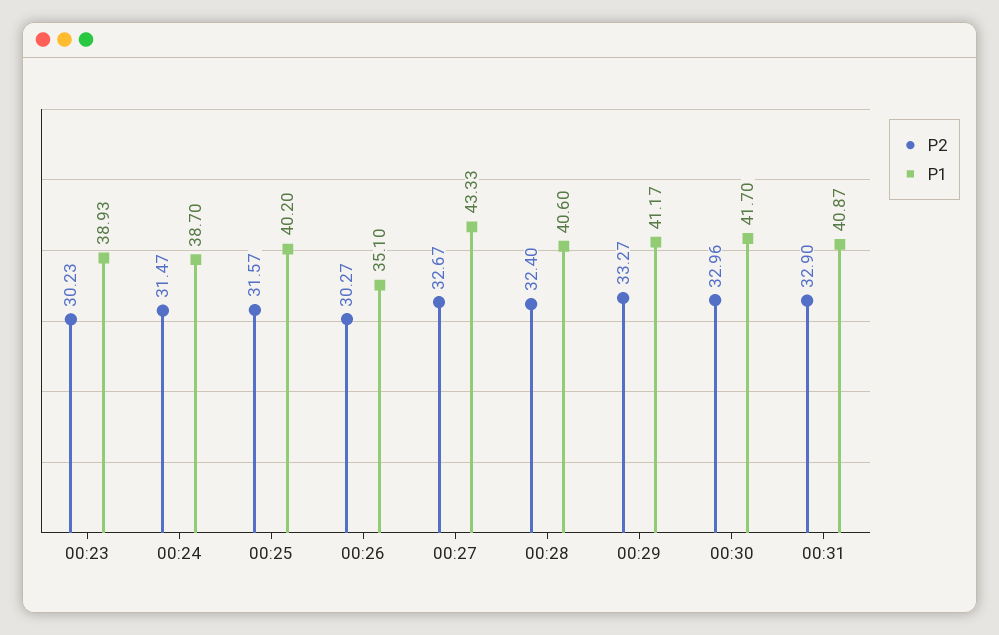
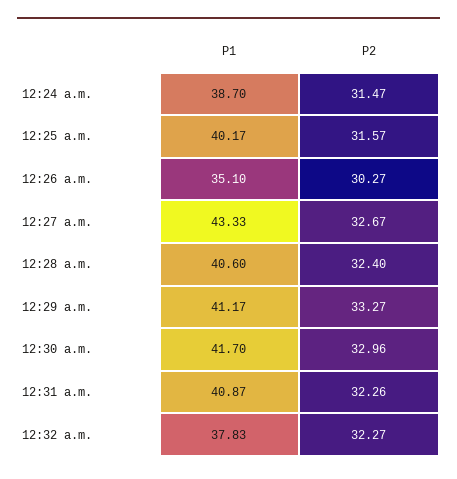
P2, 00:23: 30.23 -> none
P1, 00:23: 38.93 -> none
P1, 00:25: 40.2 -> 40.17
P2, 00:31: 32.9 -> 32.26
P1, 12:32 a.m.: none -> 37.83
P2, 12:32 a.m.: none -> 32.27

